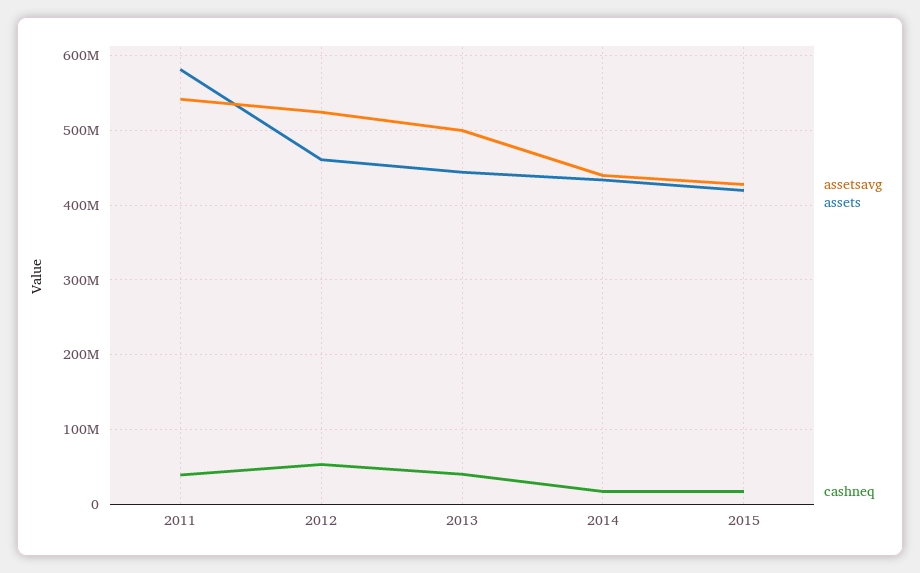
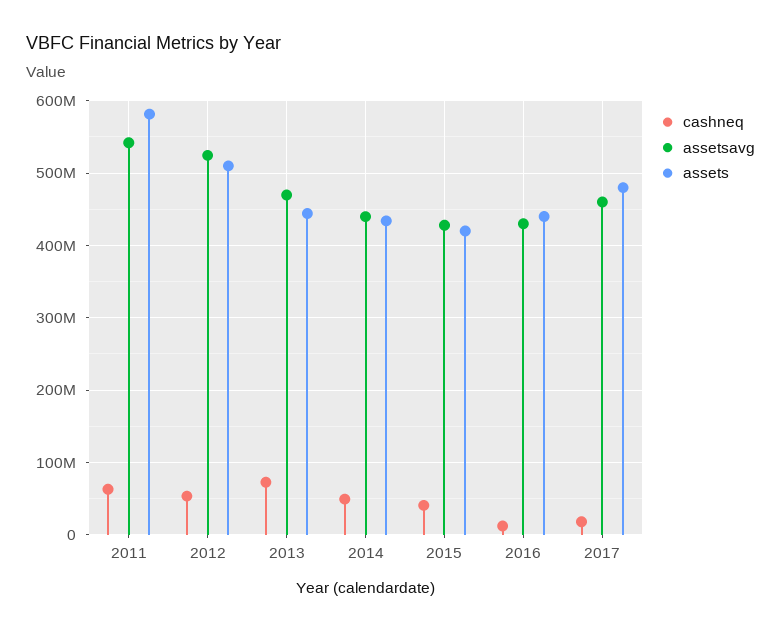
cashneq, 2011: 40000000 -> 60000000
assets, 2012: 460000000 -> 510000000
assetsavg, 2013: 500000000 -> 470000000
cashneq, 2013: 40000000 -> 70000000
cashneq, 2014: 20000000 -> 50000000
cashneq, 2015: 20000000 -> 40000000
cashneq, 2016: none -> 10000000
assetsavg, 2016: none -> 430000000
assets, 2016: none -> 440000000
cashneq, 2017: none -> 20000000
assetsavg, 2017: none -> 460000000
assets, 2017: none -> 480000000

